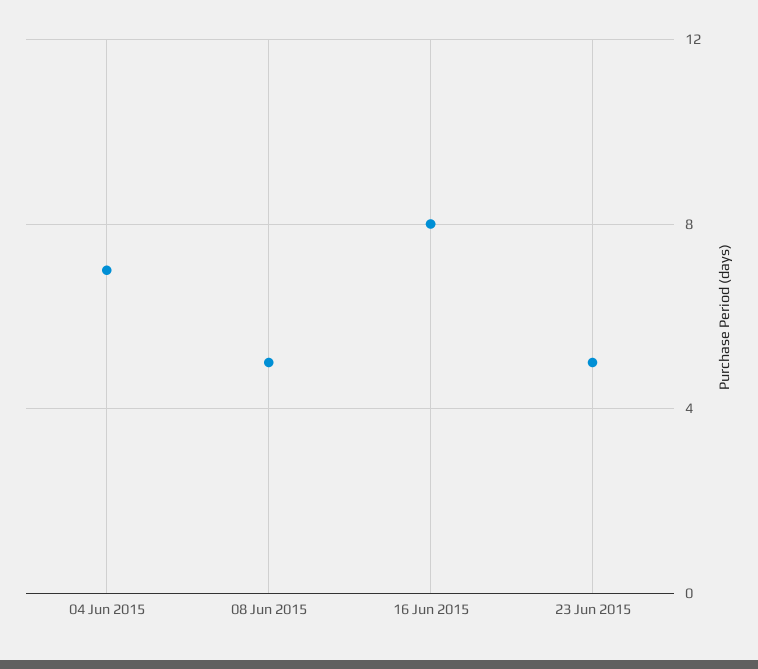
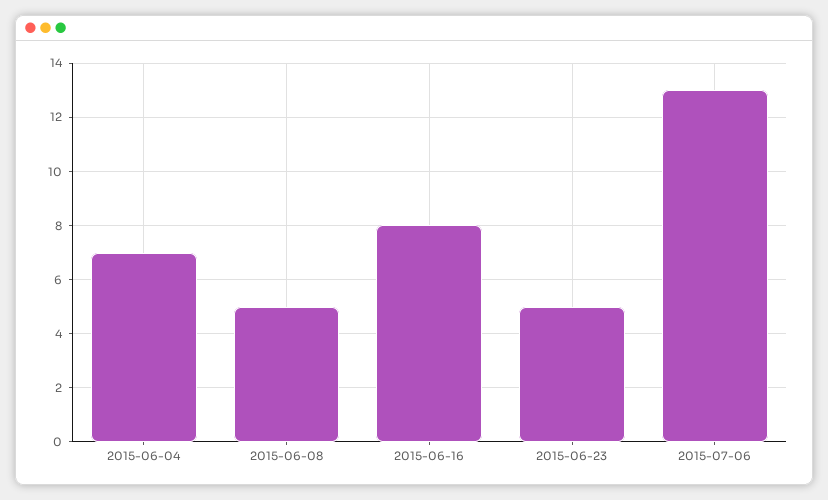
2015-07-06: none -> 13

